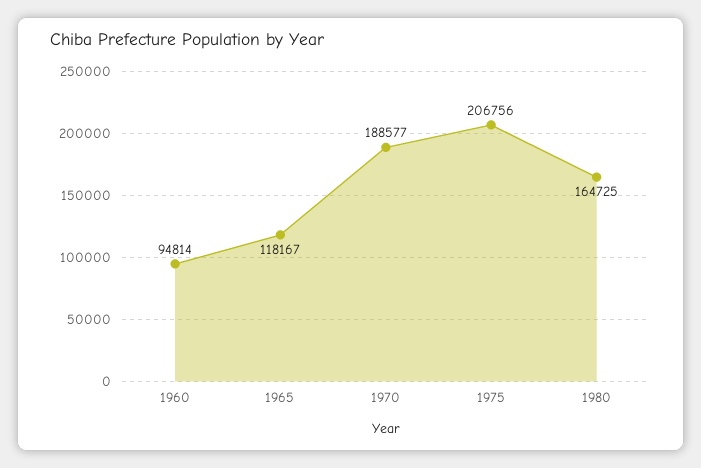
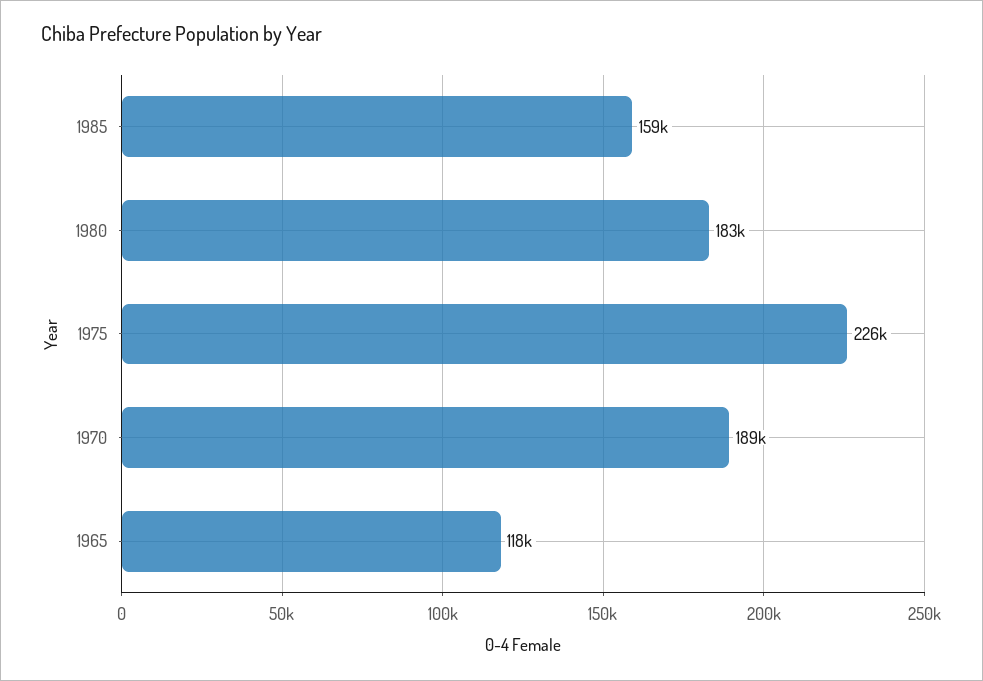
1960: 94814 -> none
1975: 206756 -> 226000
1980: 164725 -> 183000
1985: none -> 159000

